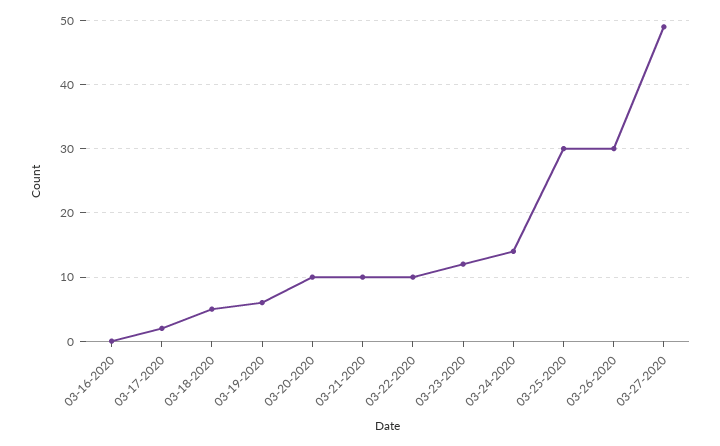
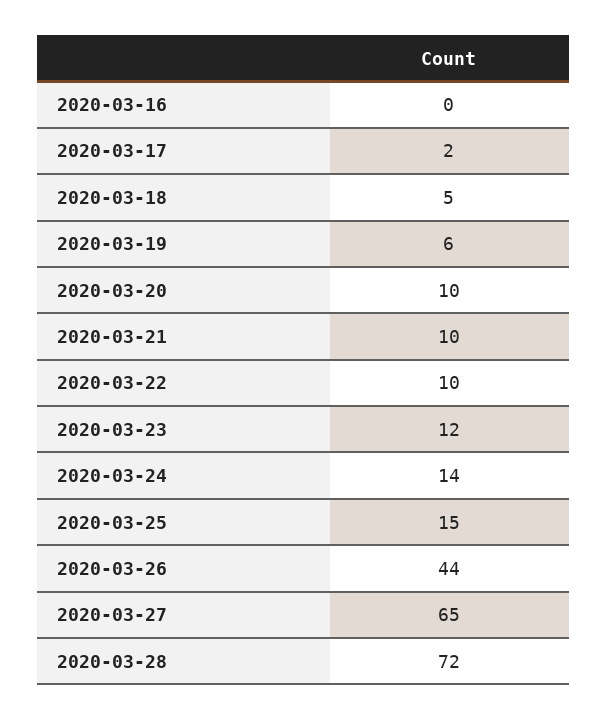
03-25-2020: 30 -> 15
03-26-2020: 30 -> 44
03-27-2020: 49 -> 65
2020-03-28: none -> 72

